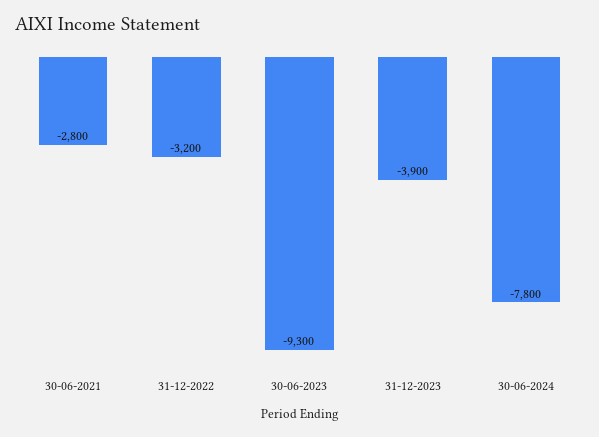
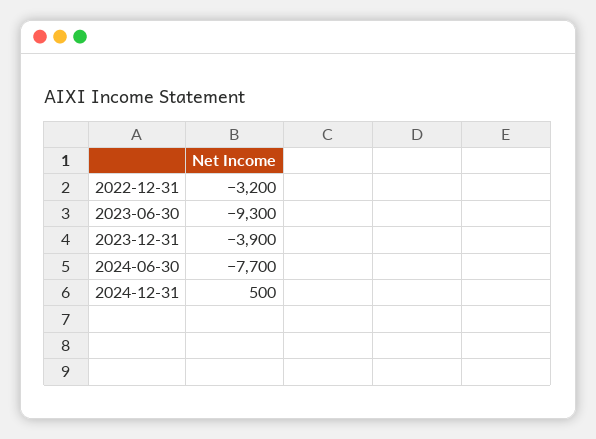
30-06-2021: -2800 -> none
30-06-2024: -7800 -> -7700
2024-12-31: none -> 500

